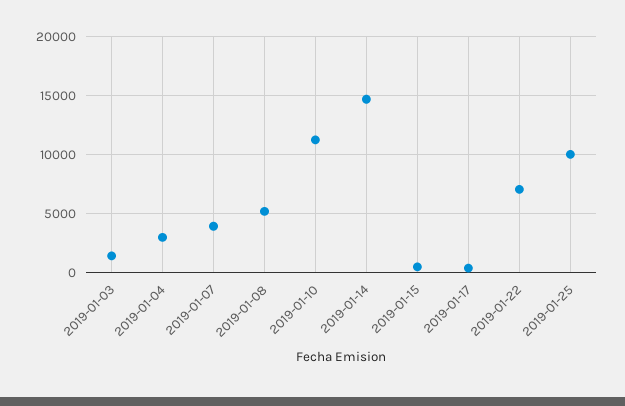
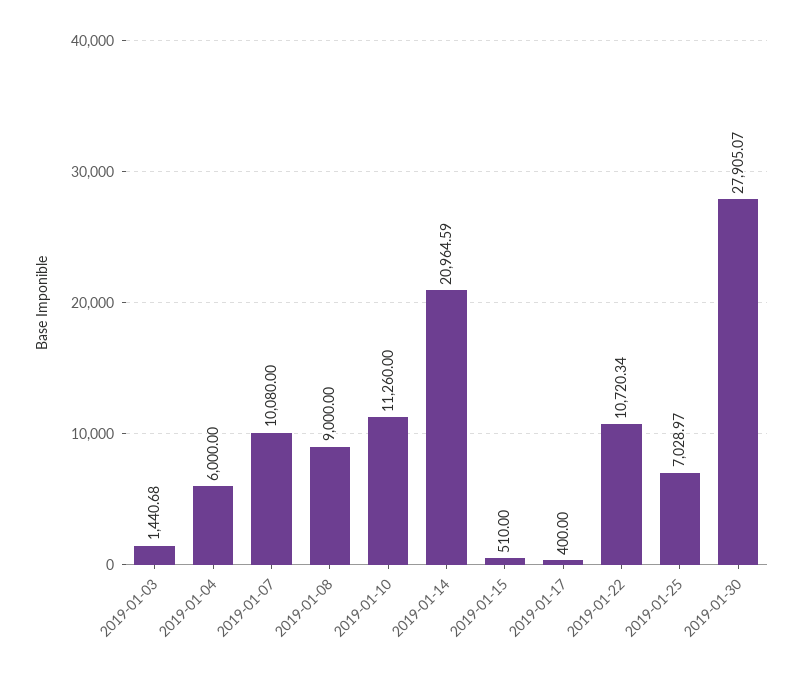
2019-01-04: 3000 -> 6000
2019-01-07: 4000 -> 10080
2019-01-08: 5000 -> 9000
2019-01-14: 15000 -> 20964.59
2019-01-22: 7000 -> 10720.34
2019-01-25: 10000 -> 7028.97
2019-01-30: none -> 27905.07

